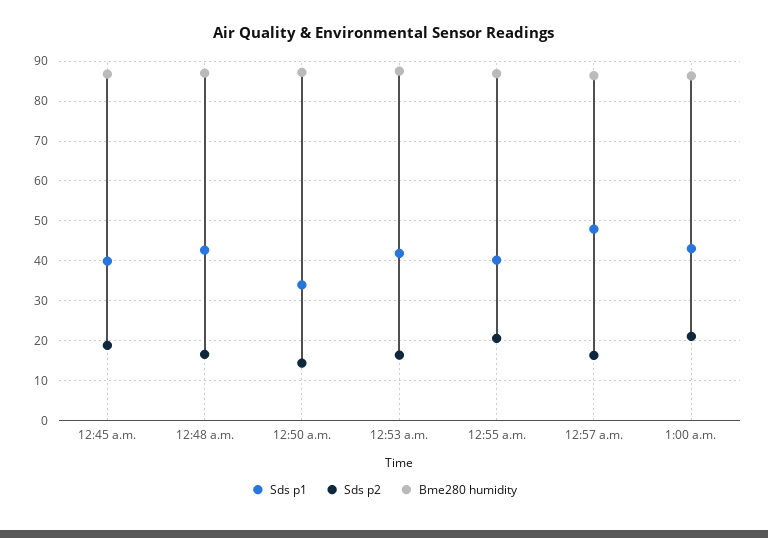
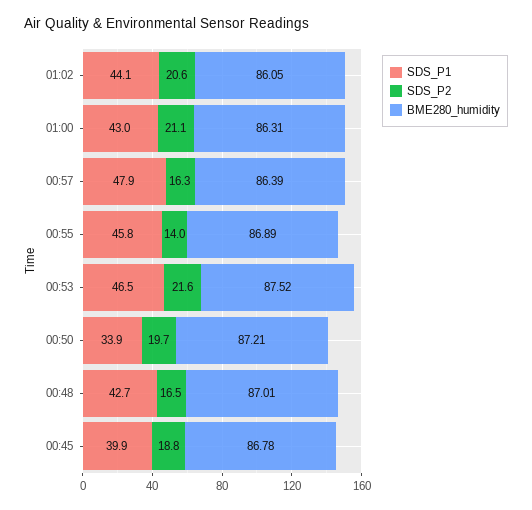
Sds p2, 12:50 a.m.: 14 -> 19.7
Sds p1, 12:53 a.m.: 42 -> 46.5
Sds p2, 12:53 a.m.: 16 -> 21.6
Sds p1, 12:55 a.m.: 40 -> 45.8
Sds p2, 12:55 a.m.: 20 -> 14
Sds p1, 01:02: none -> 44.1
Sds p2, 01:02: none -> 20.6
Bme280 humidity, 01:02: none -> 86.05

